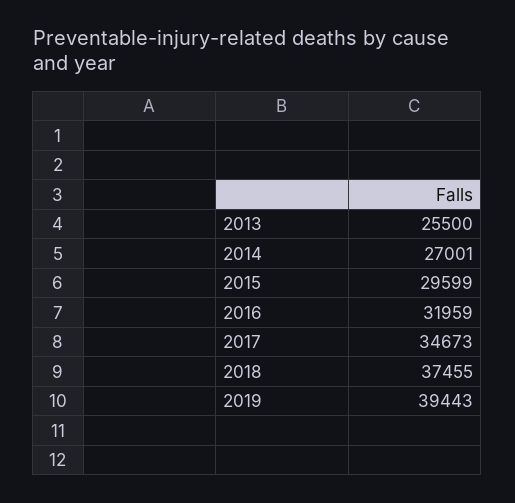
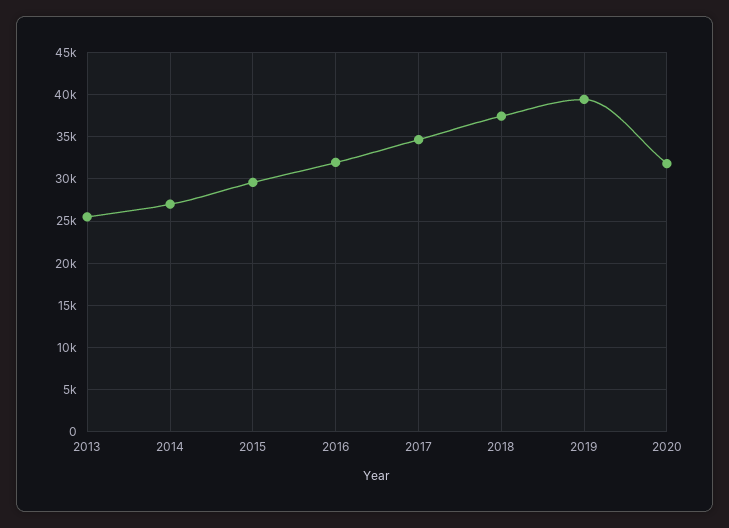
2020: none -> 32000

